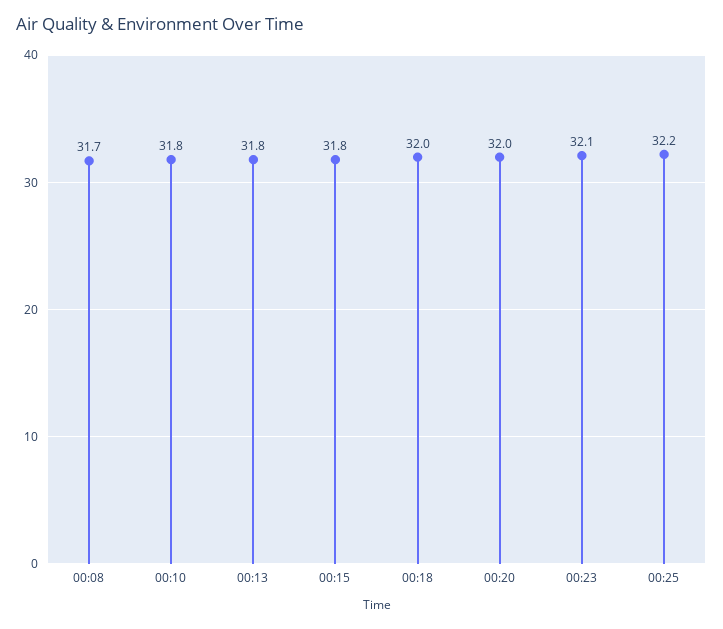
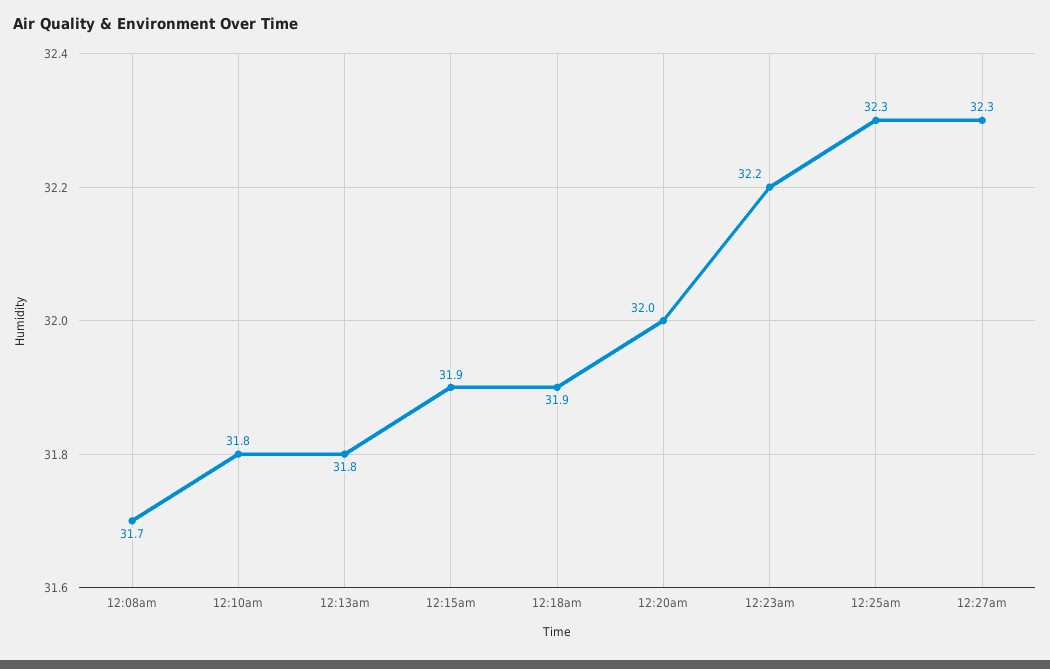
00:15: 31.8 -> 31.9
00:18: 32 -> 31.9
00:23: 32.1 -> 32.2
00:25: 32.2 -> 32.3
12:27am: none -> 32.3

